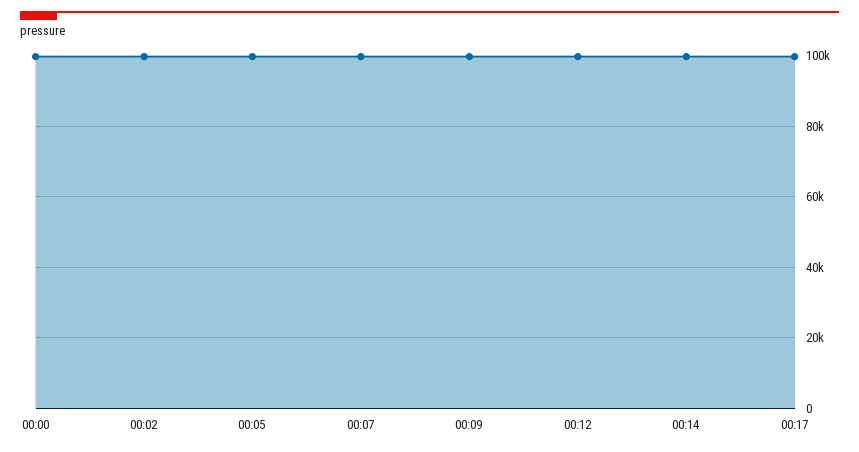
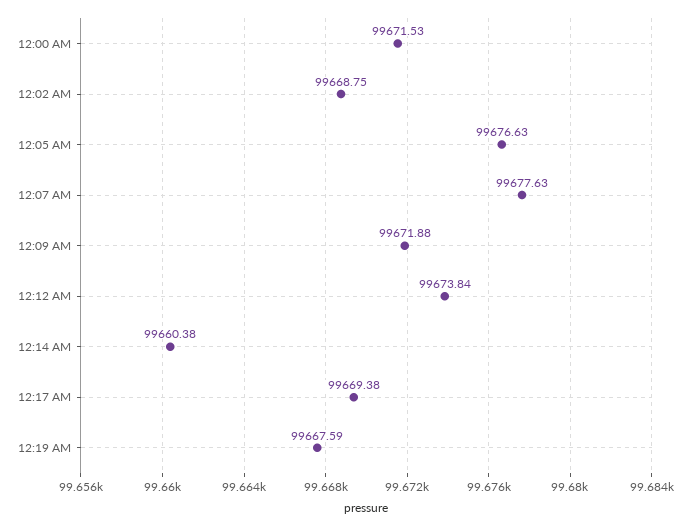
12:19 AM: none -> 99667.59

